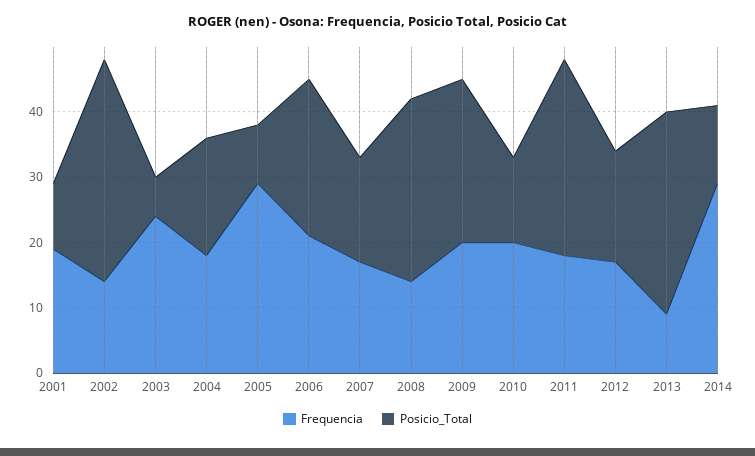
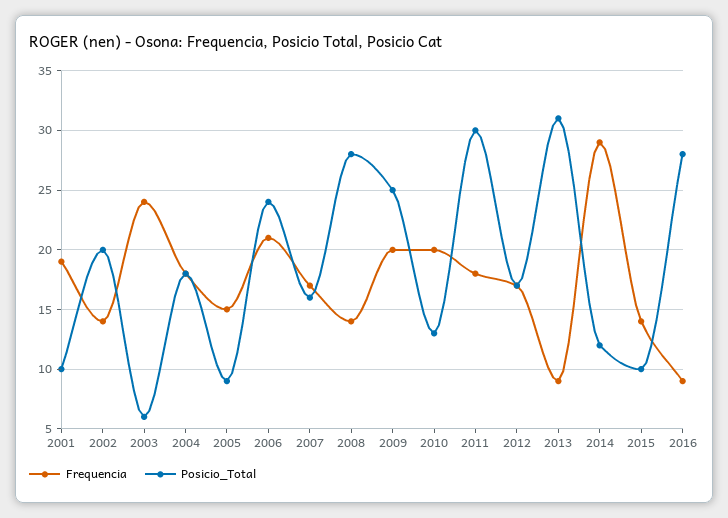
Posicio_Total, 2002: 35 -> 20
Frequencia, 2005: 30 -> 15
Frequencia, 2015: none -> 14
Posicio_Total, 2015: none -> 10
Frequencia, 2016: none -> 9
Posicio_Total, 2016: none -> 28

